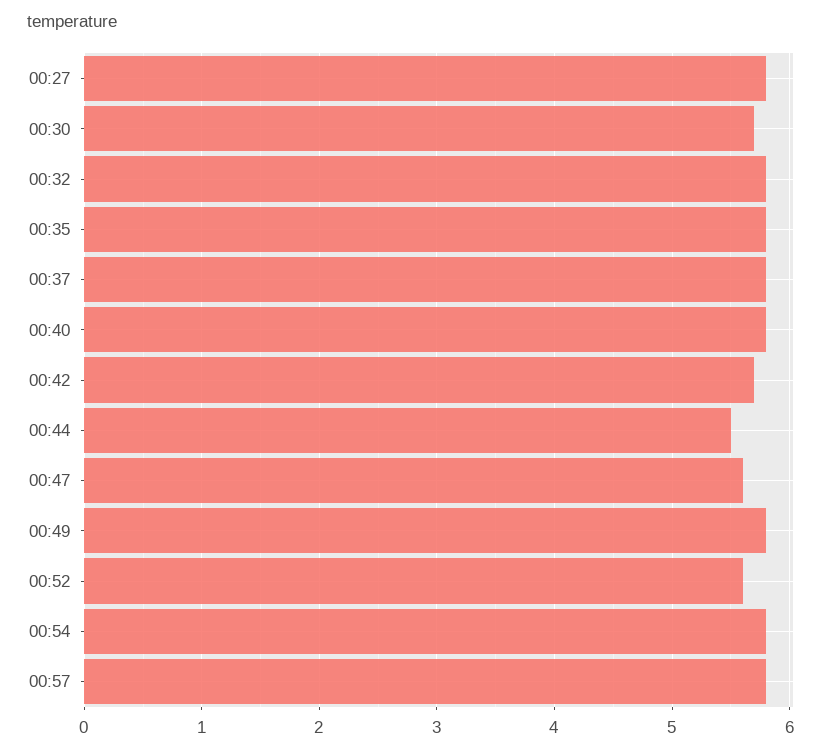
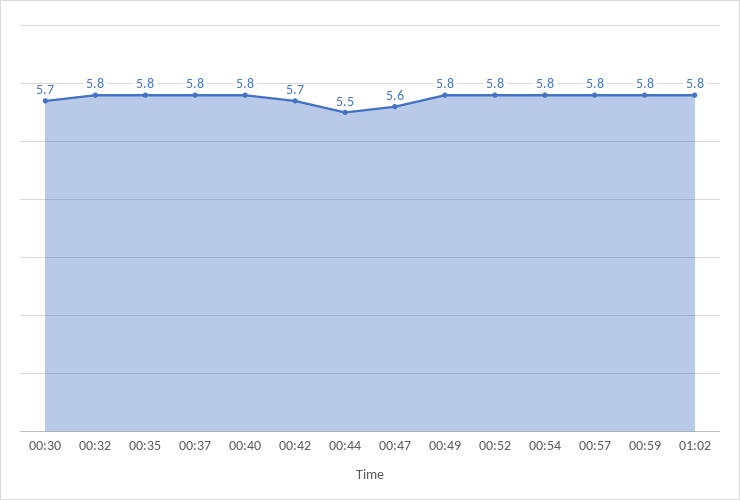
00:27: 5.8 -> none
00:52: 5.6 -> 5.8
00:59: none -> 5.8
01:02: none -> 5.8

